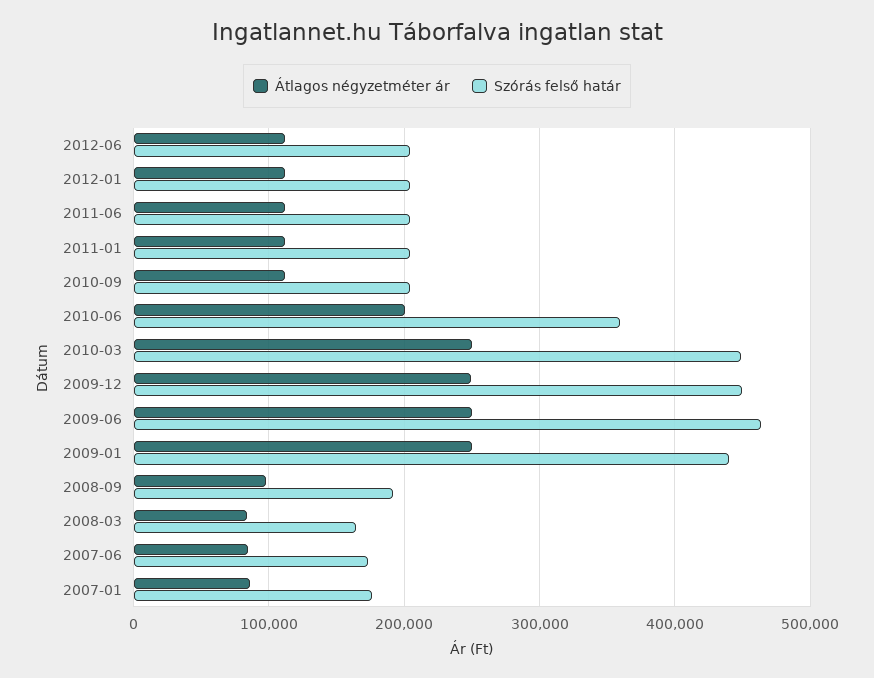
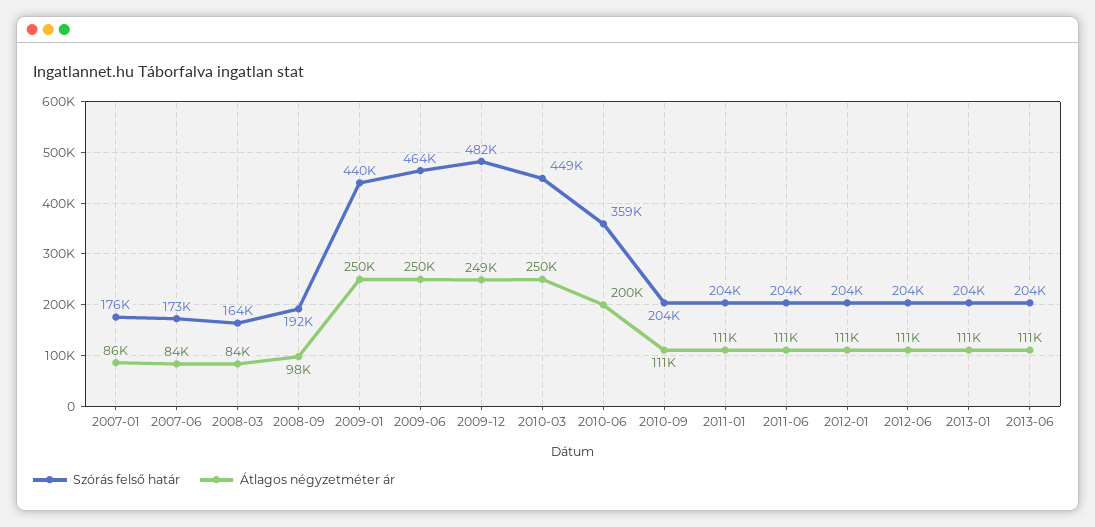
Szórás felső határ, 2009-12: 450000 -> 482000
Szórás felső határ, 2013-01: none -> 204000
Átlagos négyzetméter ár, 2013-01: none -> 111000
Szórás felső határ, 2013-06: none -> 204000
Átlagos négyzetméter ár, 2013-06: none -> 111000

